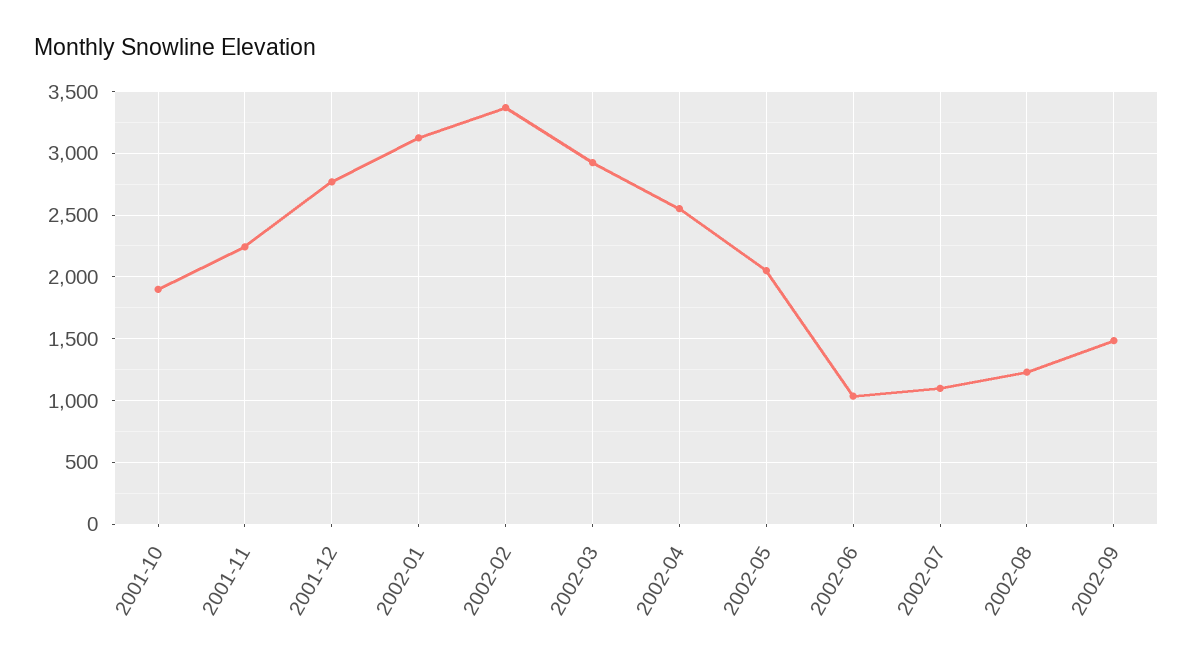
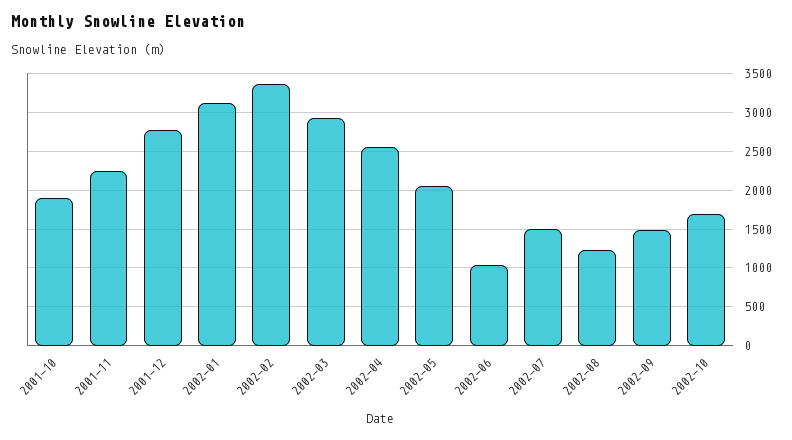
2002-07: 1100 -> 1500
2002-10: none -> 1700

